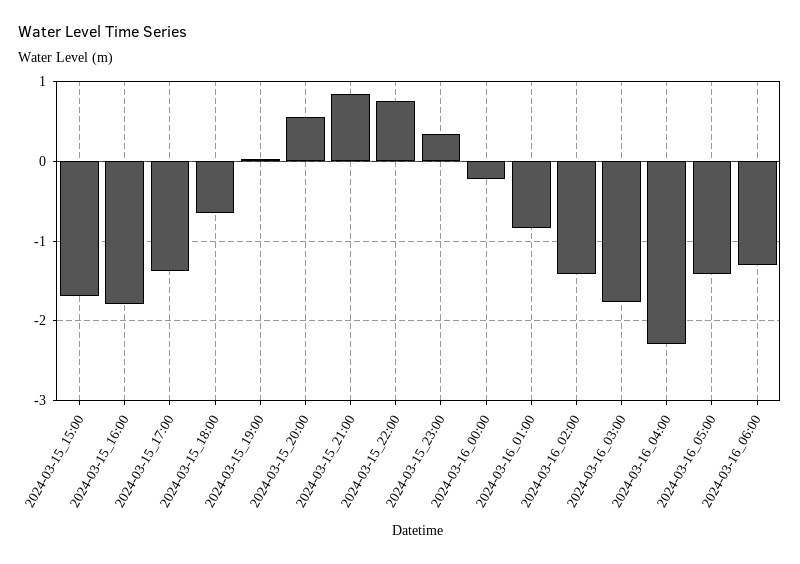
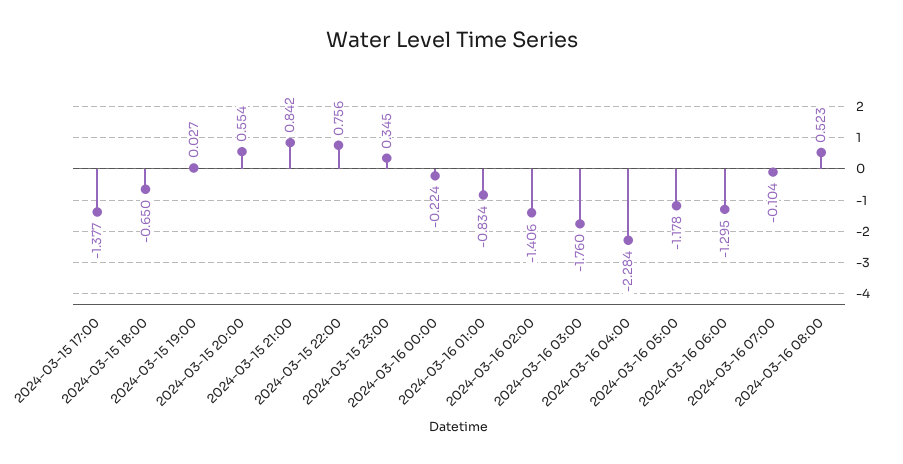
2024-03-15_15:00: -1.7 -> none
2024-03-15_16:00: -1.8 -> none
2024-03-16_05:00: -1.4 -> -1.178
2024-03-16 07:00: none -> -0.104
2024-03-16 08:00: none -> 0.523

